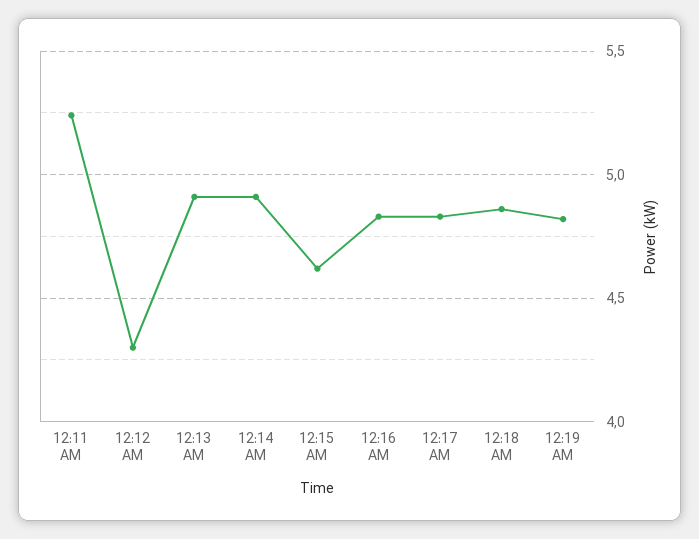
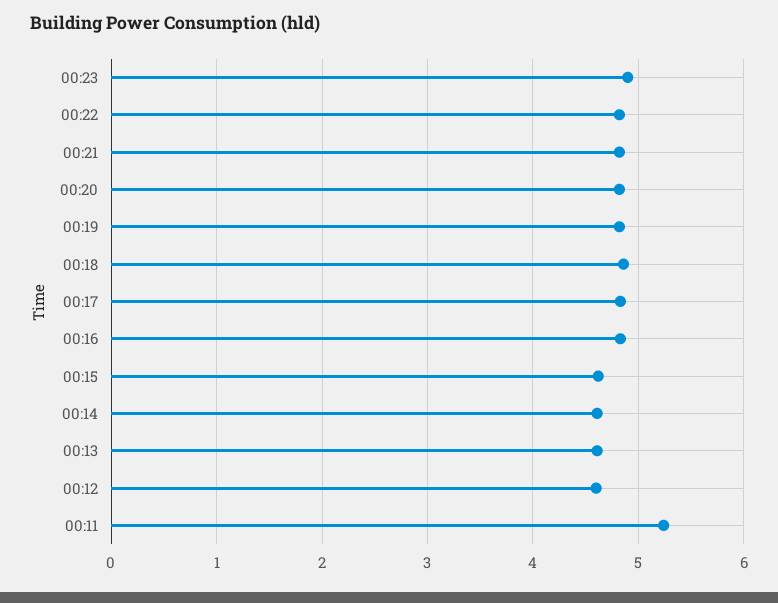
12:12 AM: 4.3 -> 4.6
12:13 AM: 4.9 -> 4.6
12:14 AM: 4.9 -> 4.6
00:23: none -> 4.9
00:22: none -> 4.8
00:21: none -> 4.8
00:20: none -> 4.8

